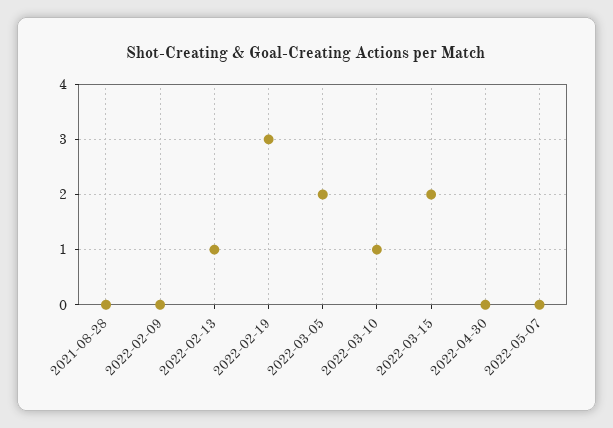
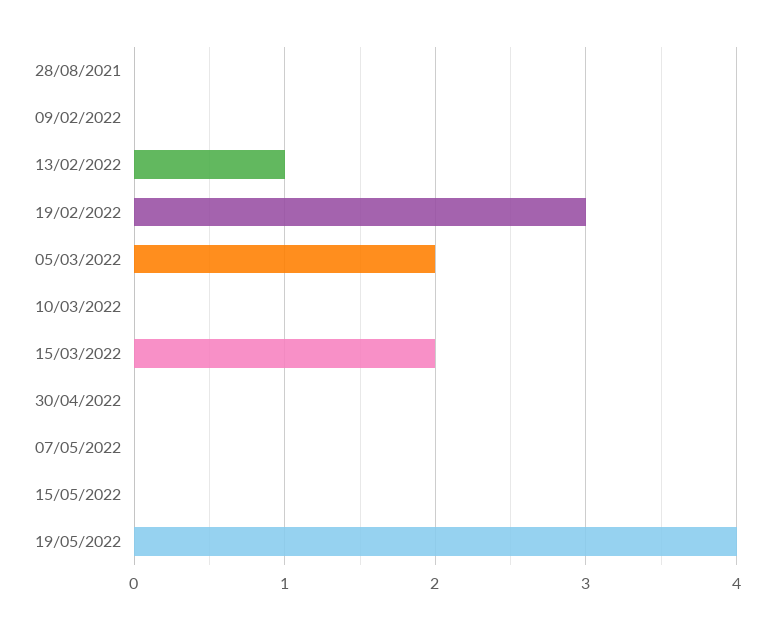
2022-03-10: 1 -> 0
15/05/2022: none -> 0
19/05/2022: none -> 4

